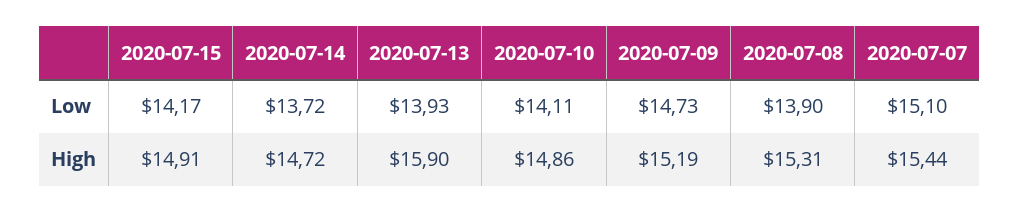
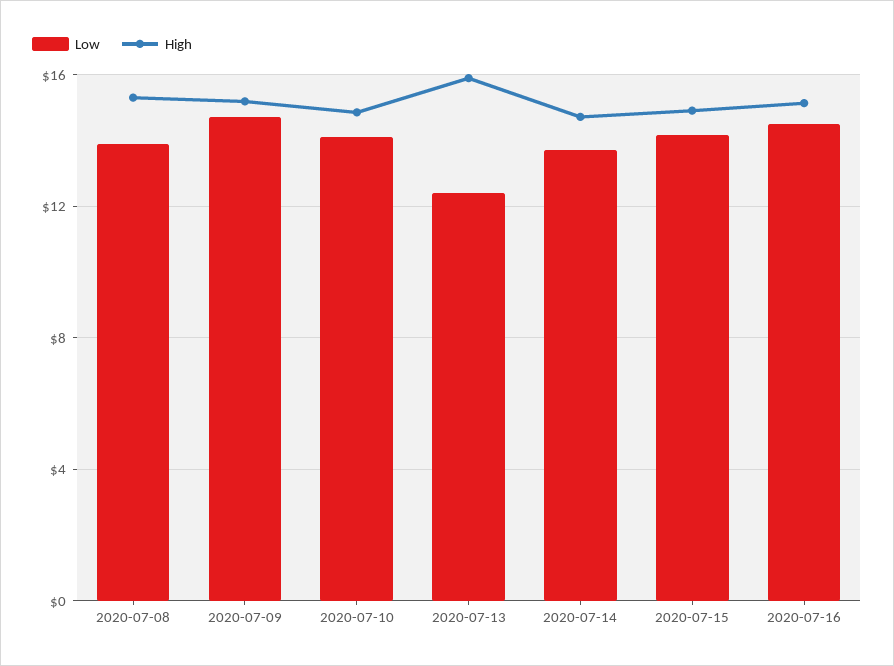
Low, 2020-07-13: 13.93 -> 12.5
Low, 2020-07-07: 15.1 -> none
High, 2020-07-07: 15.44 -> none
Low, 2020-07-16: none -> 14.5
High, 2020-07-16: none -> 15

